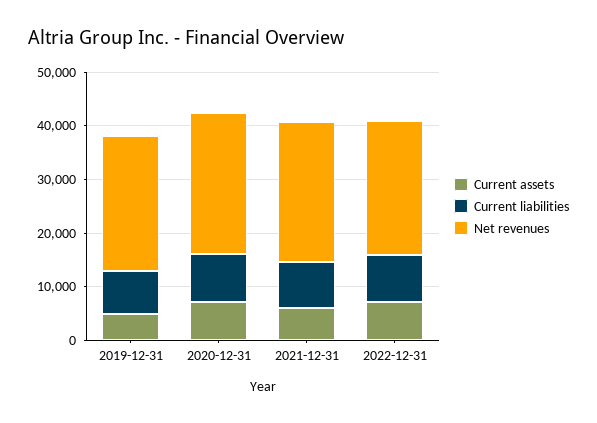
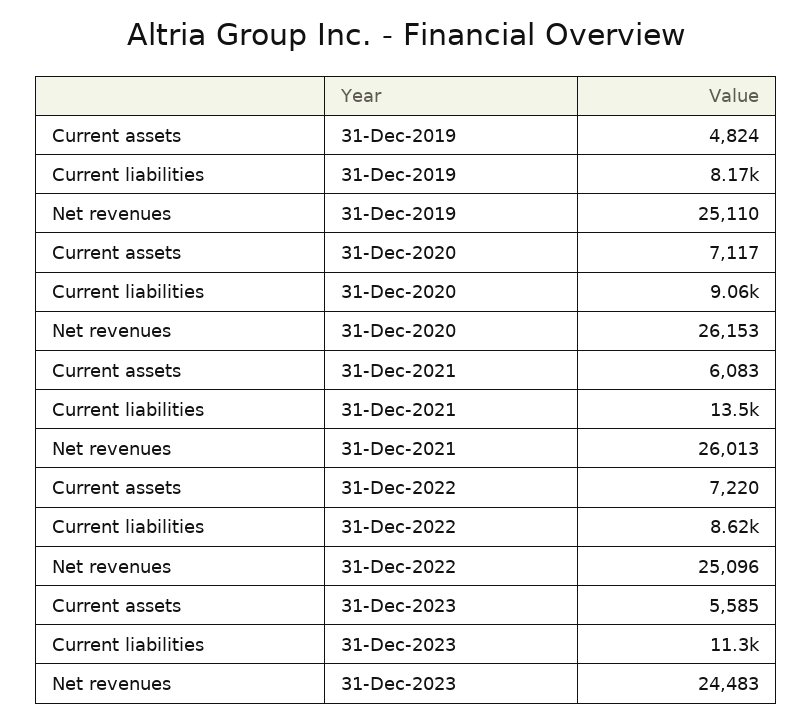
Current liabilities, 2021-12-31: 8000 -> 13500
Current assets, 31-Dec-2023: none -> 5585
Current liabilities, 31-Dec-2023: none -> 11300
Net revenues, 31-Dec-2023: none -> 24483

